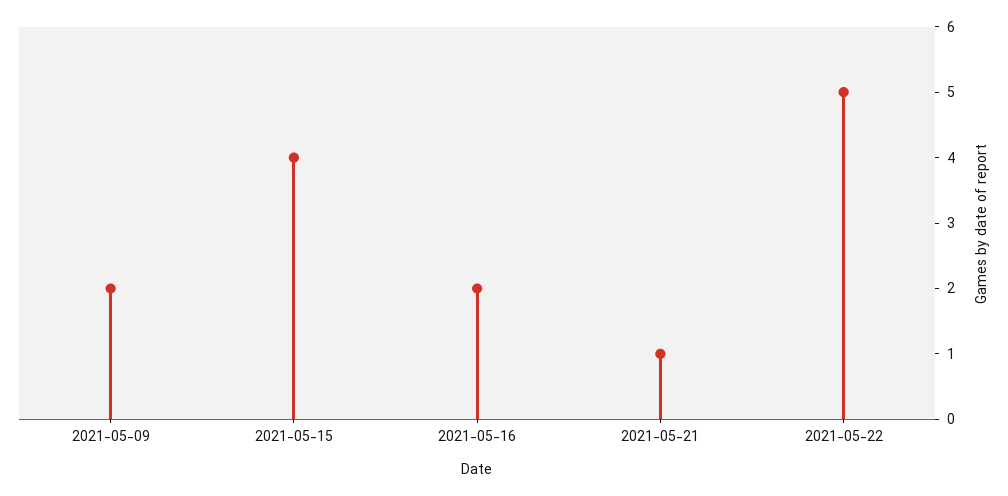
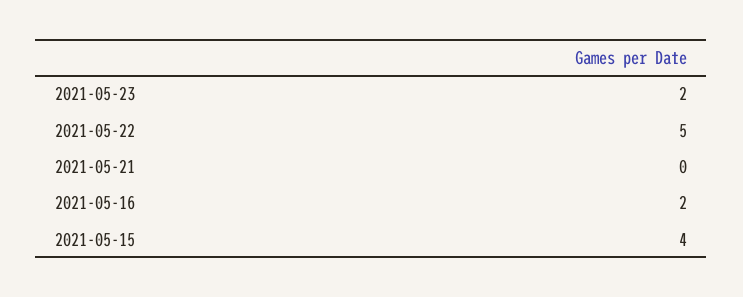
2021-05-09: 2 -> none
2021-05-21: 1 -> 0
2021-05-23: none -> 2

